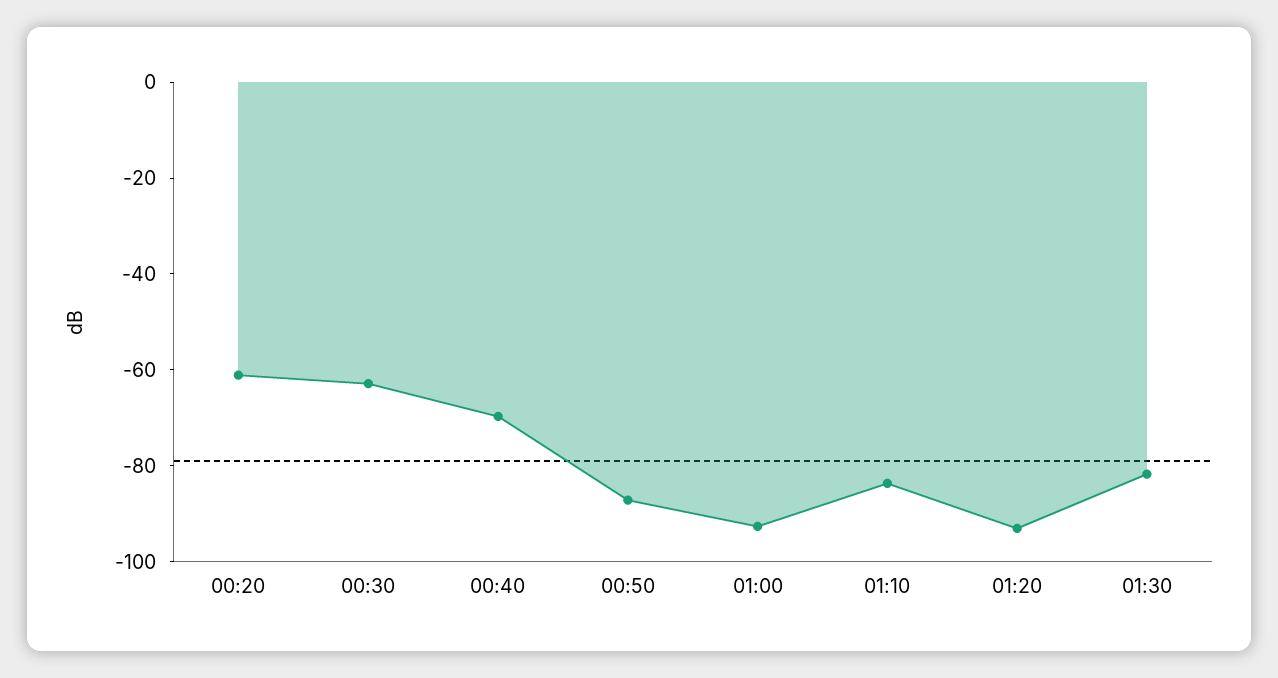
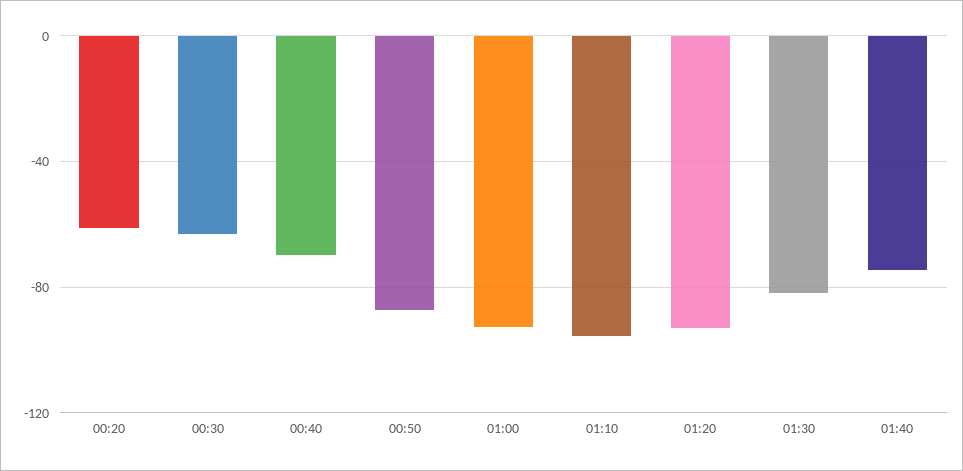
01:10: -85 -> -95
01:40: none -> -75

